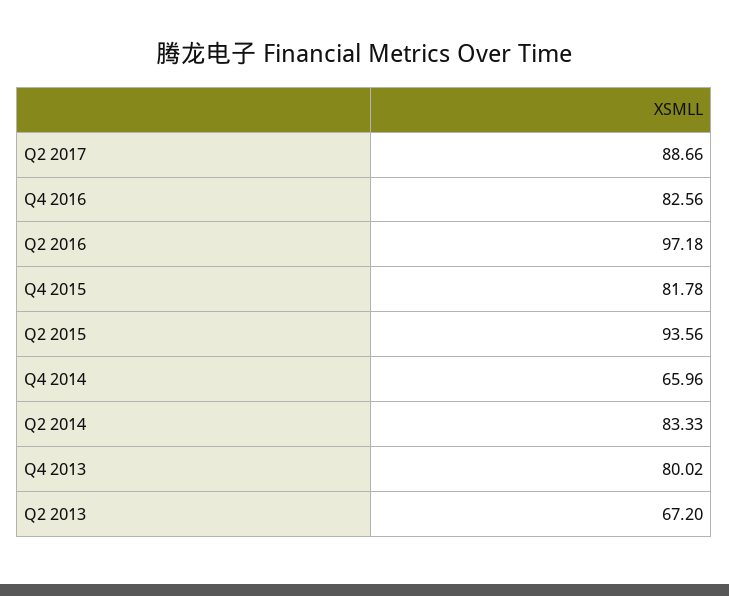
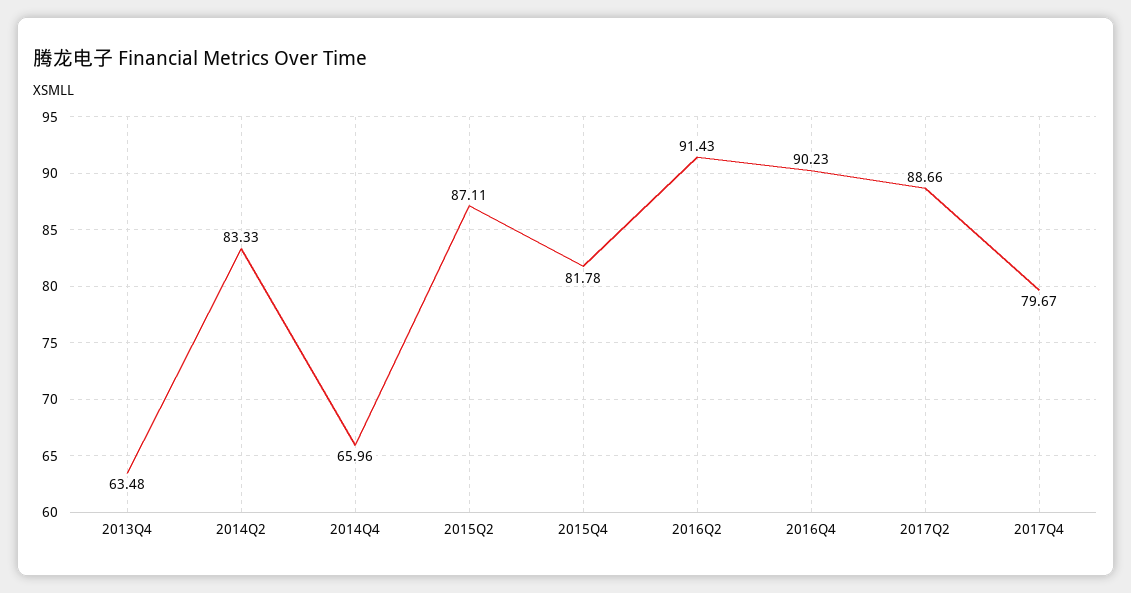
Q4 2016: 82.56 -> 90.23
Q2 2016: 97.18 -> 91.43
Q2 2015: 93.56 -> 87.11
Q4 2013: 80.02 -> 63.48
Q2 2013: 67.2 -> none
2017Q4: none -> 79.67

